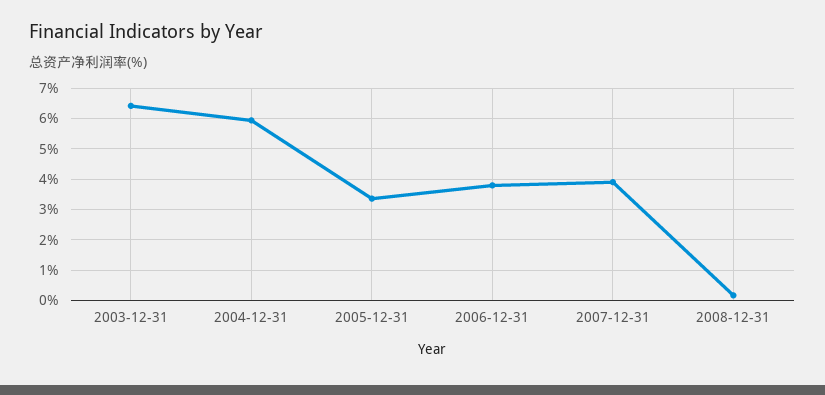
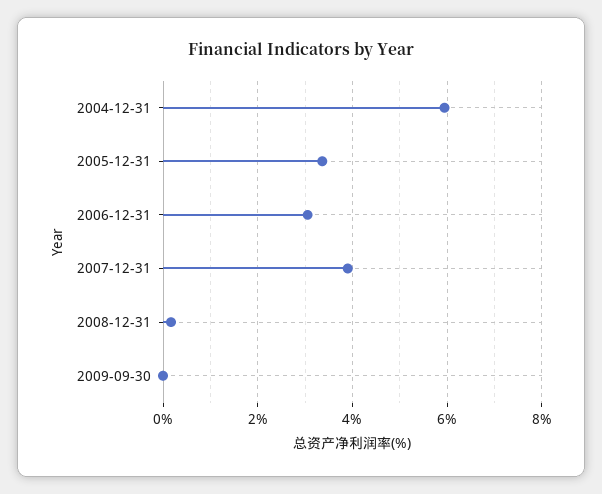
2003-12-31: 6.4 -> none
2006-12-31: 3.8 -> 3
2009-09-30: none -> 0

